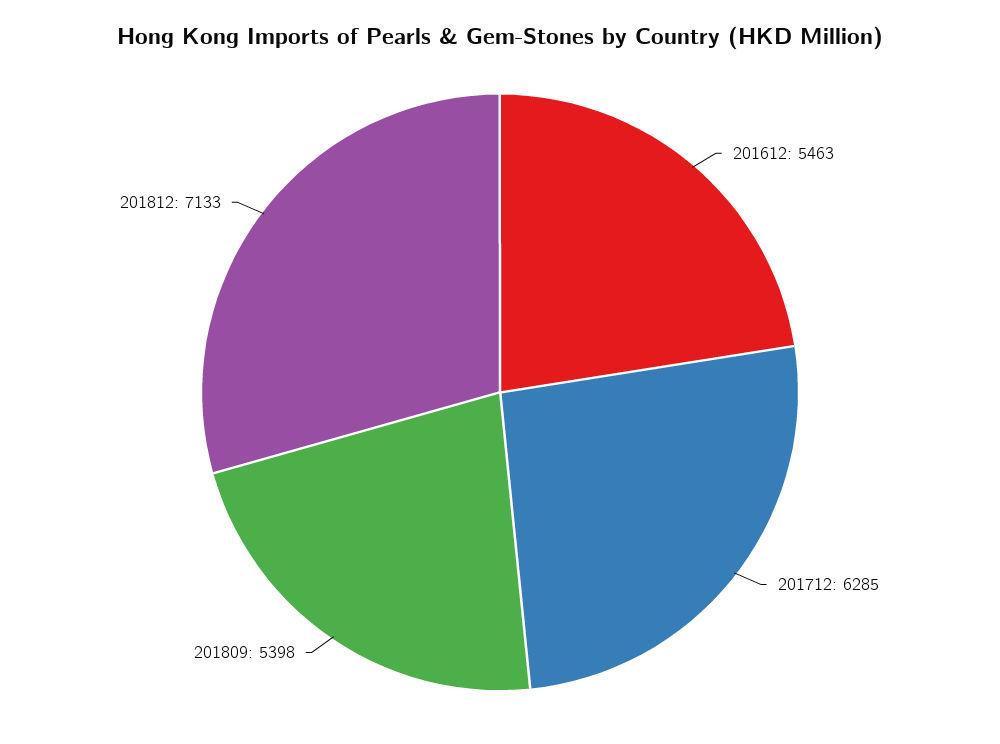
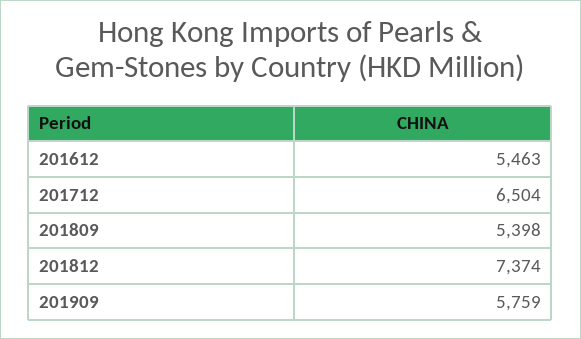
201712: 6285 -> 6504
201812: 7133 -> 7374
201909: none -> 5759

